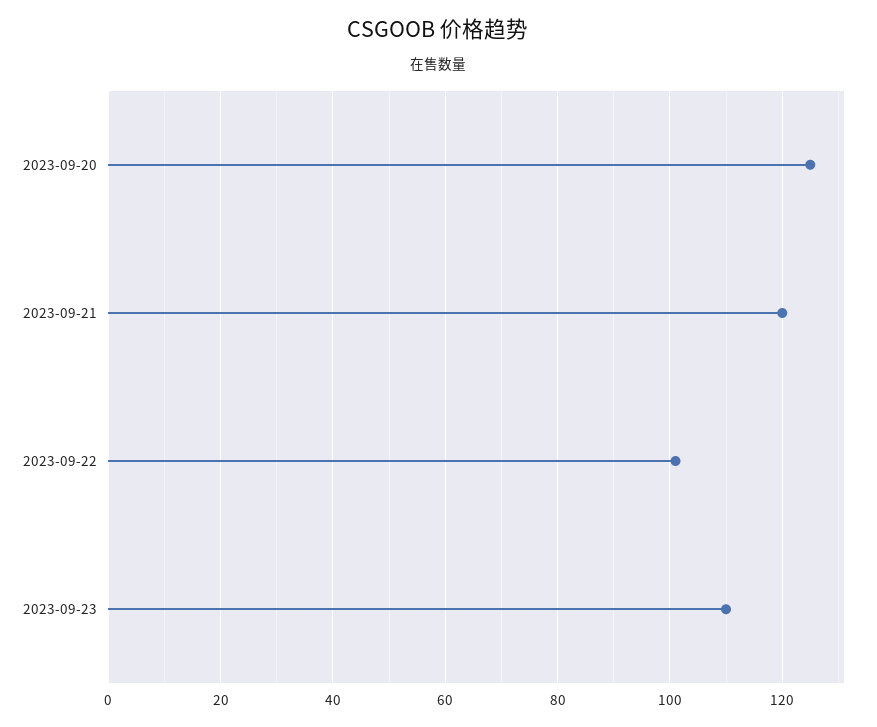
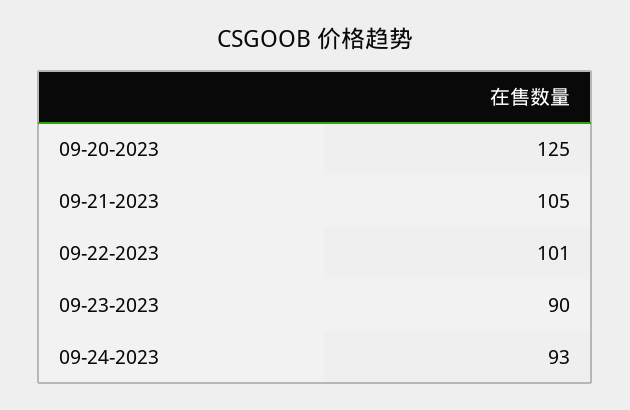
2023-09-21: 120 -> 105
2023-09-23: 110 -> 90
09-24-2023: none -> 93

